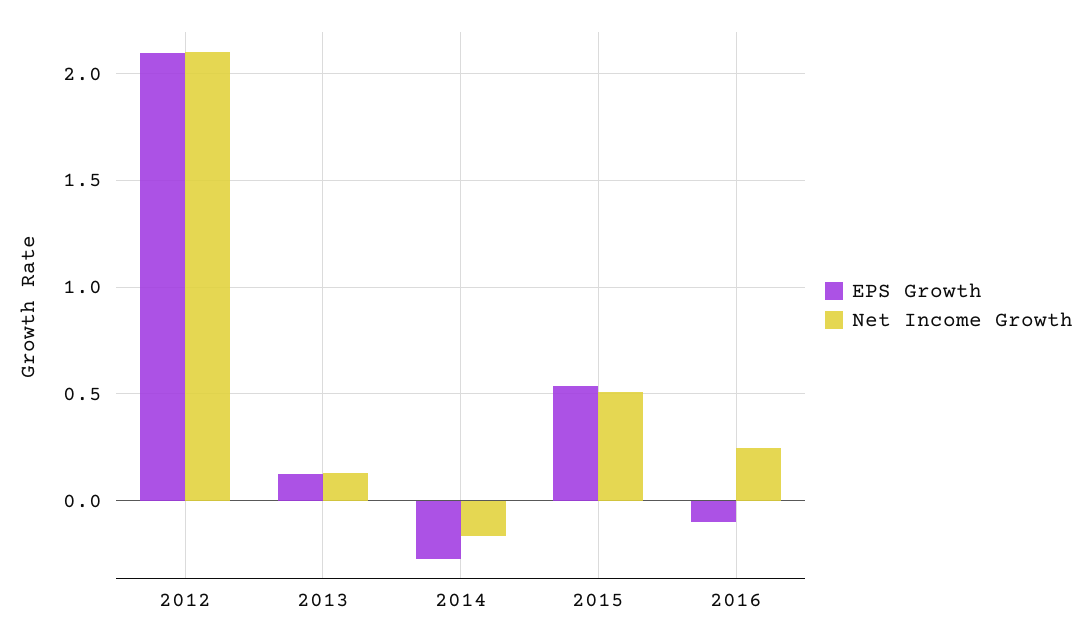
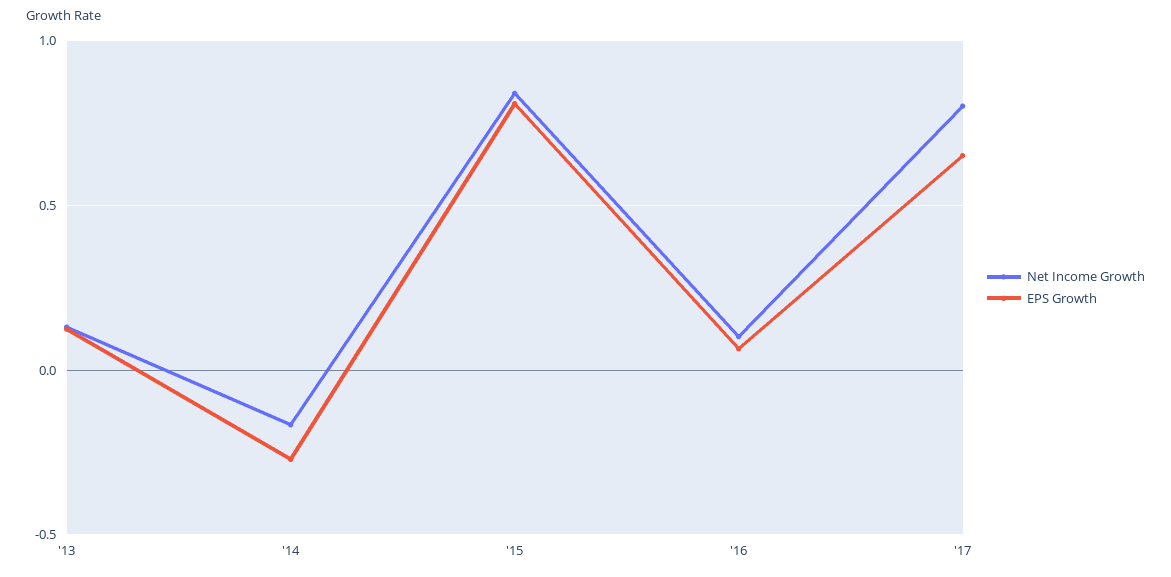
EPS Growth, 2012: 2.1 -> none
Net Income Growth, 2012: 2.1 -> none
EPS Growth, 2015: 0.55 -> 0.8
Net Income Growth, 2015: 0.5 -> 0.85
EPS Growth, 2016: -0.1 -> 0.05
Net Income Growth, 2016: 0.25 -> 0.1
Net Income Growth, '17: none -> 0.8
EPS Growth, '17: none -> 0.65

